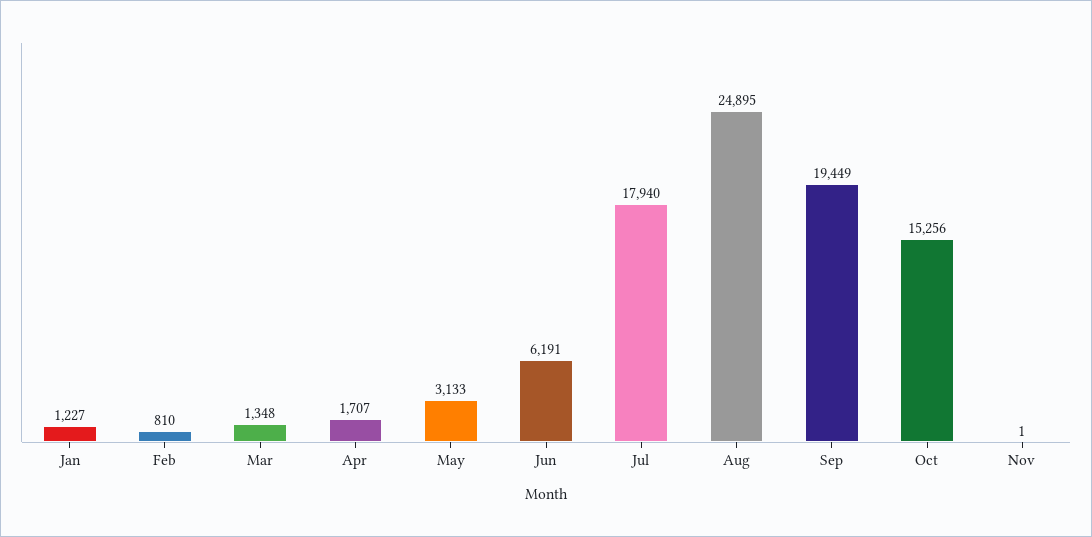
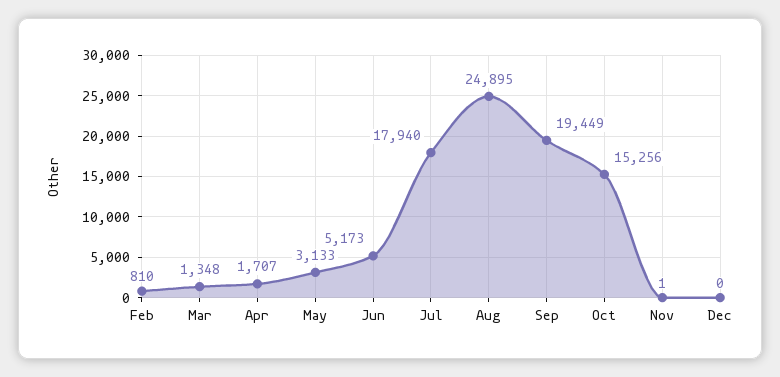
Jan: 1227 -> none
Jun: 6191 -> 5173
Dec: none -> 0

